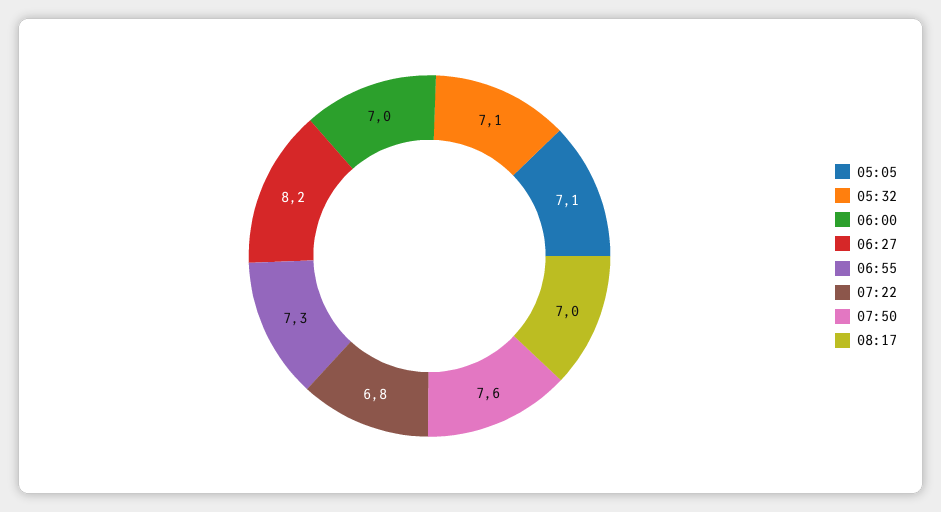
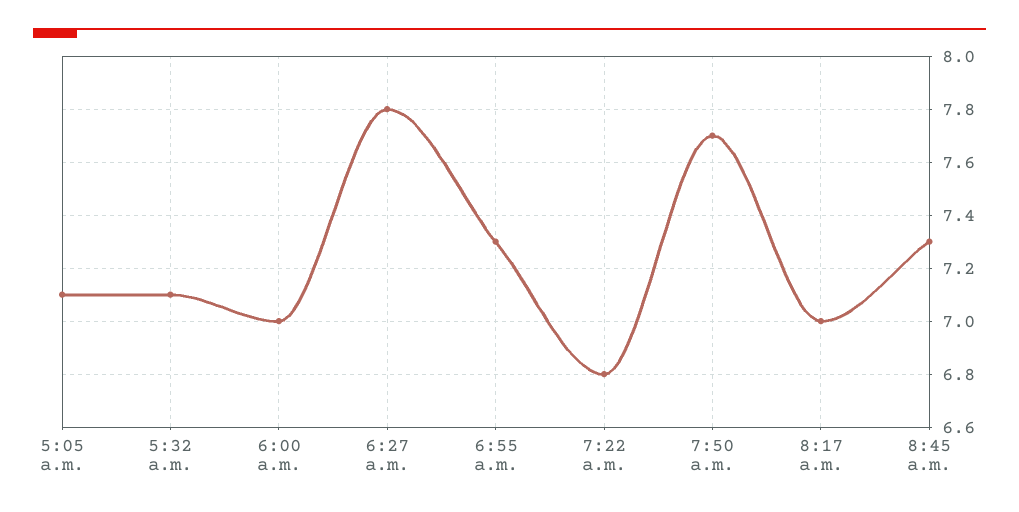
06:27: 8.2 -> 7.8
07:50: 7.6 -> 7.7
8:45 a.m.: none -> 7.3

